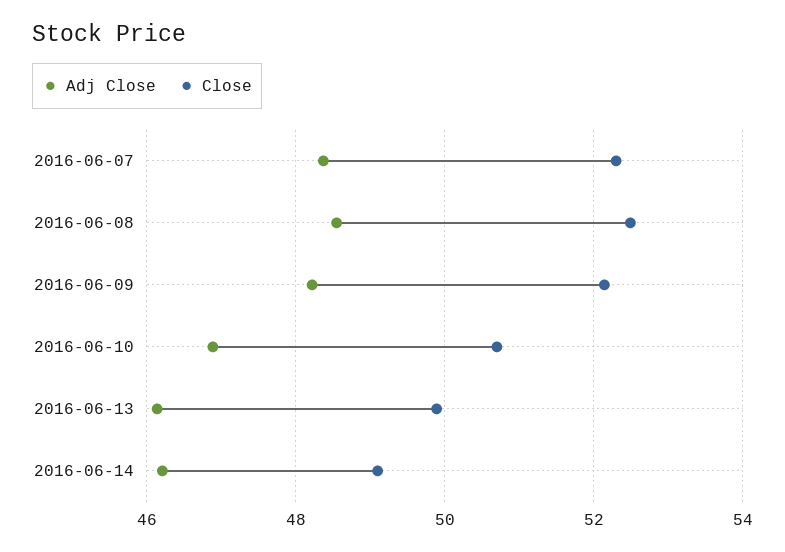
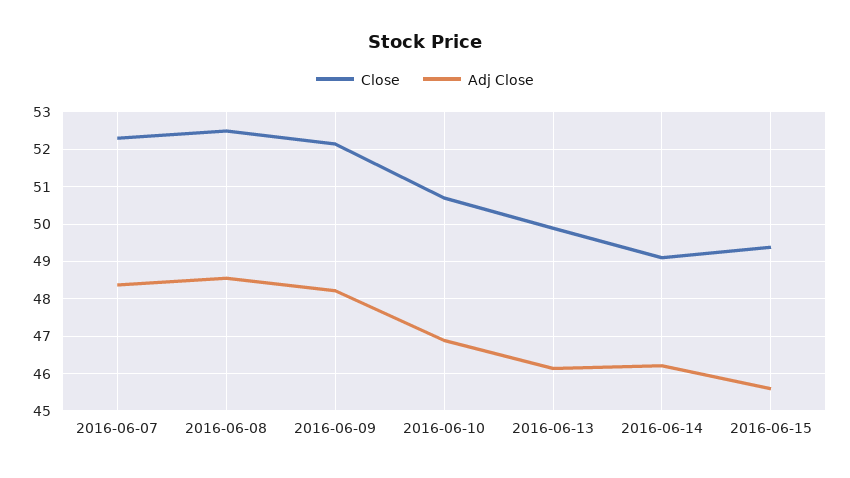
Close, 2016-06-15: none -> 49.4
Adj Close, 2016-06-15: none -> 45.6

